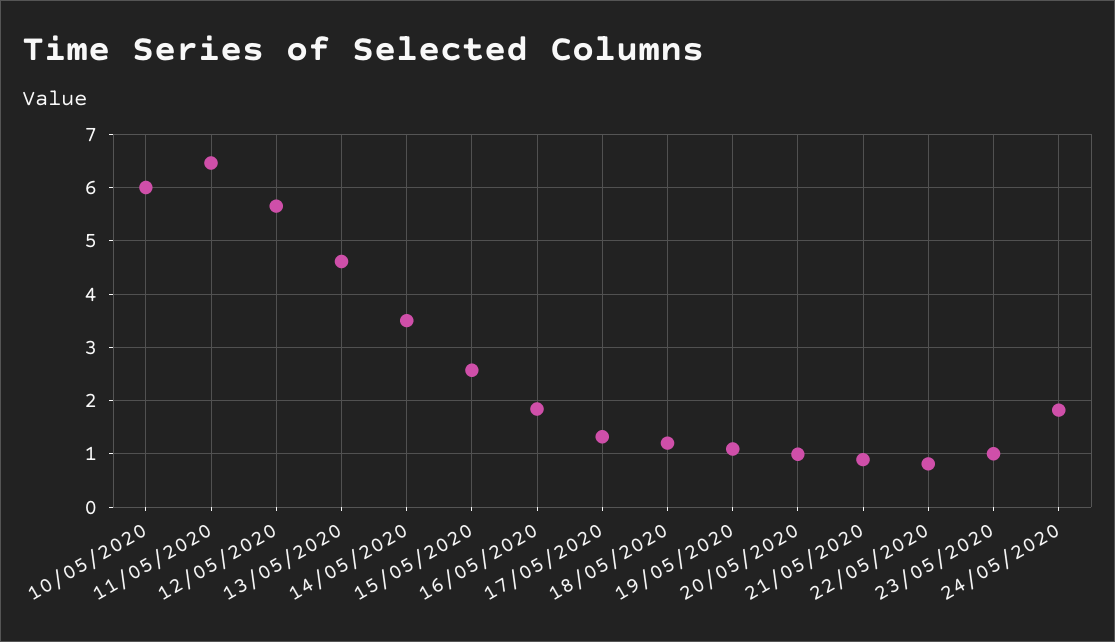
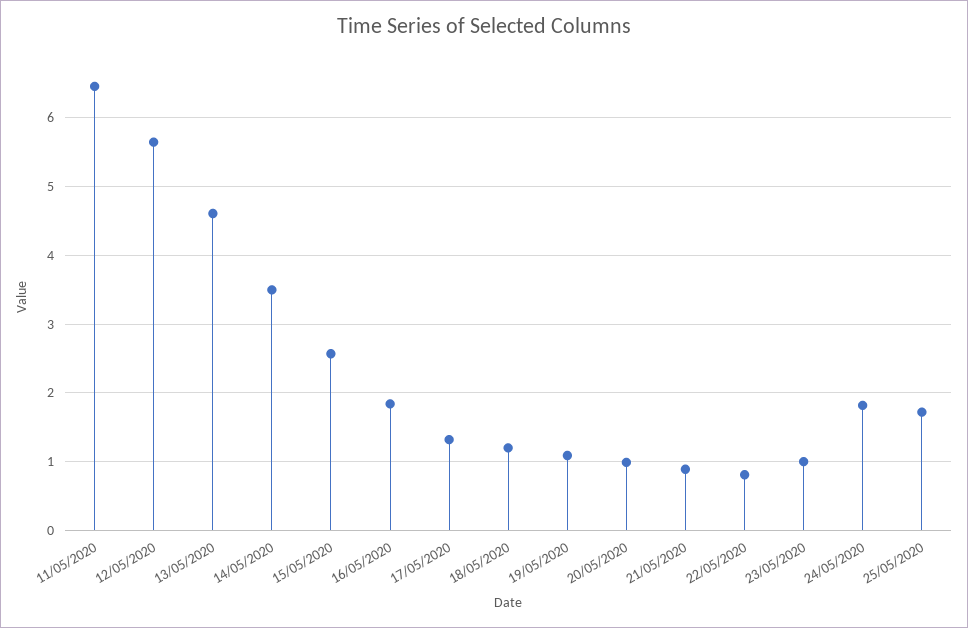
10/05/2020: 6 -> none
25/05/2020: none -> 1.7

